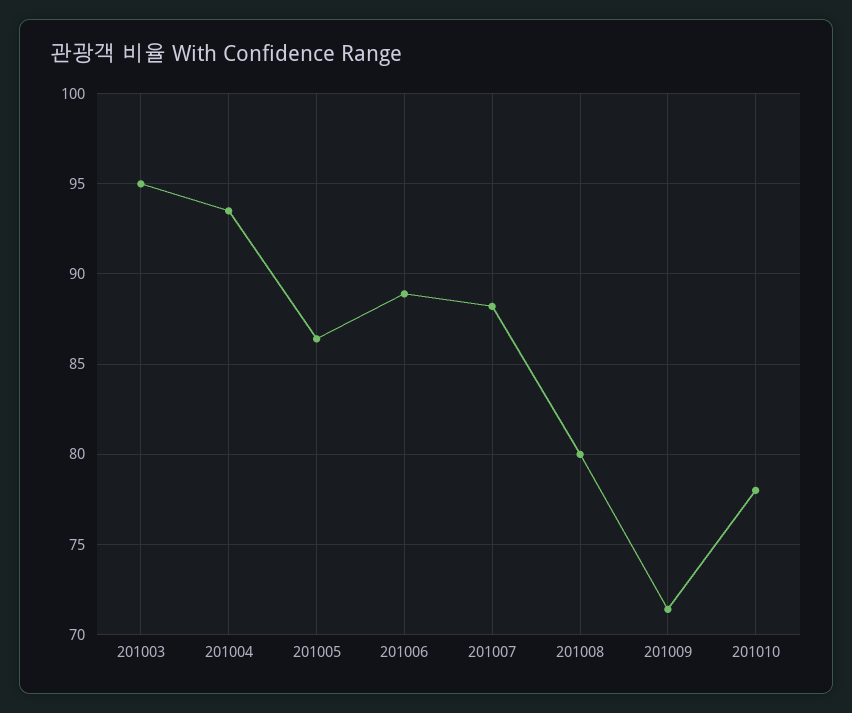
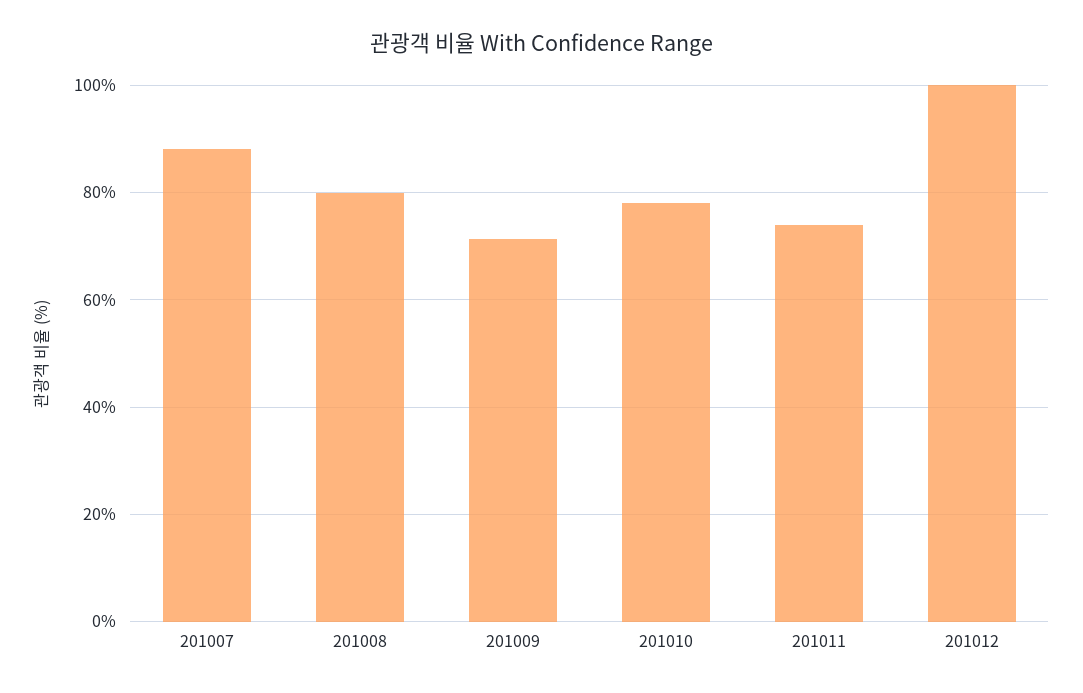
201003: 95 -> none
201004: 93.5 -> none
201005: 86.5 -> none
201006: 89 -> none
201011: none -> 74
201012: none -> 100

